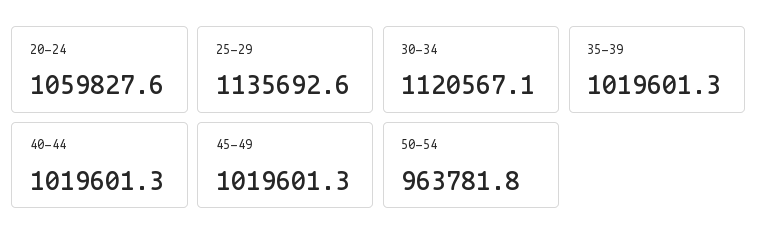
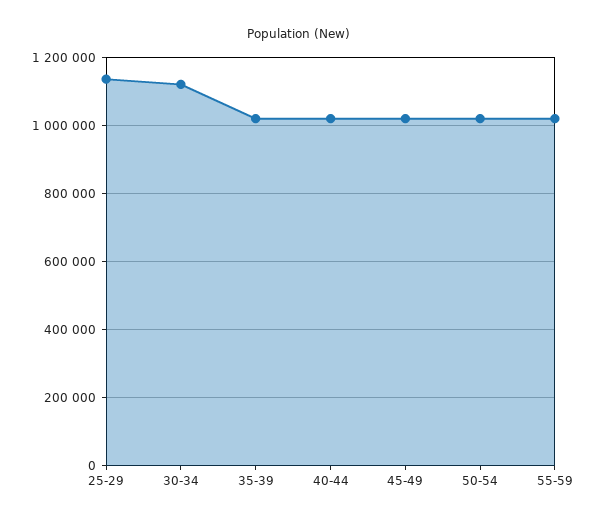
20-24: 1059827.6 -> none
50-54: 963781.8 -> 1020000
55-59: none -> 1020000

